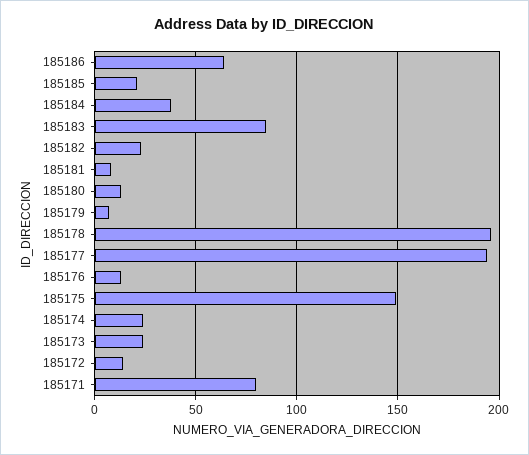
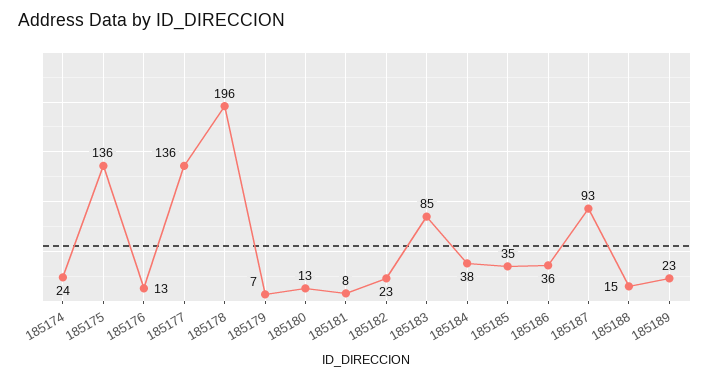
185186: 65 -> 36
185185: 20 -> 35
185177: 195 -> 136
185175: 150 -> 136
185173: 25 -> none
185172: 15 -> none
185171: 80 -> none
185187: none -> 93
185188: none -> 15
185189: none -> 23

